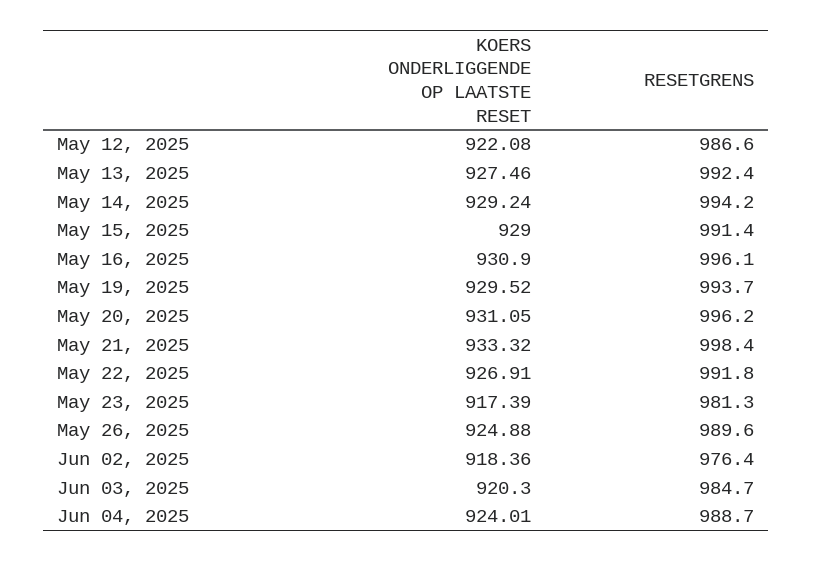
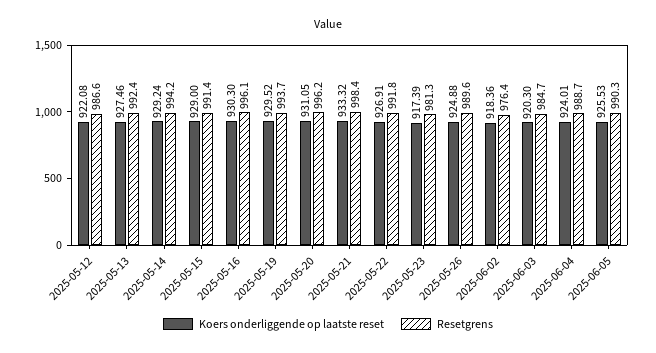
KOERS ONDERLIGGENDE OP LAATSTE RESET, May 16, 2025: 930.9 -> 930.3
KOERS ONDERLIGGENDE OP LAATSTE RESET, 2025-06-05: none -> 925.53
RESETGRENS, 2025-06-05: none -> 990.3

